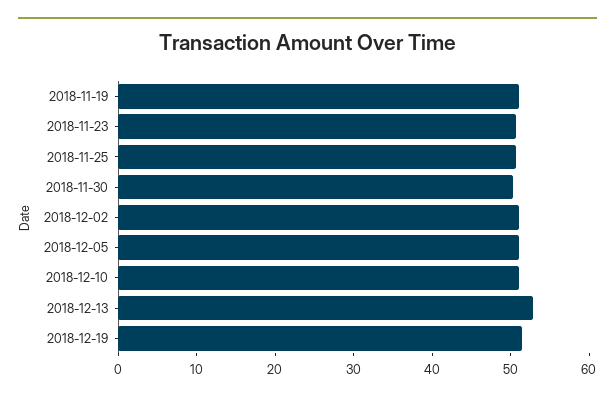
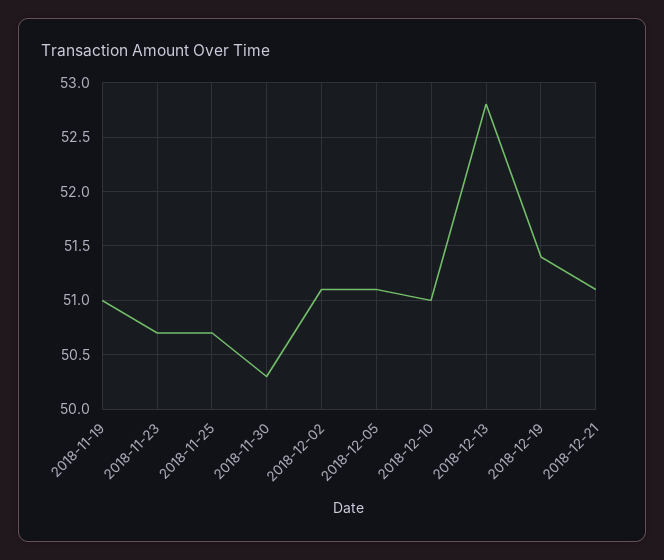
2018-12-21: none -> 51.1

